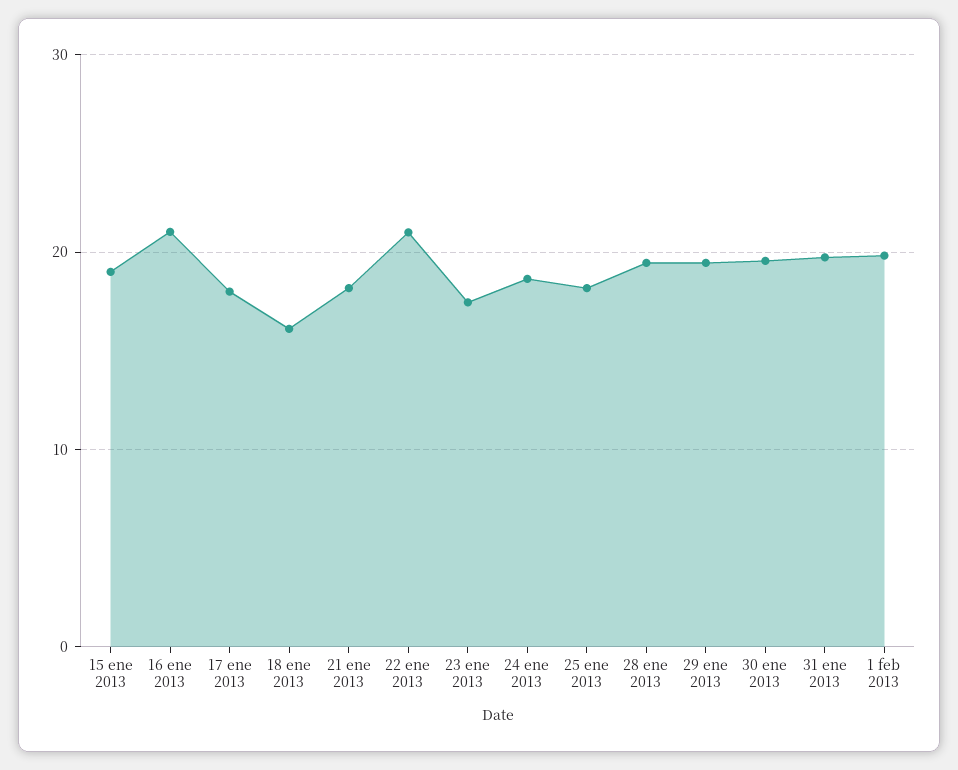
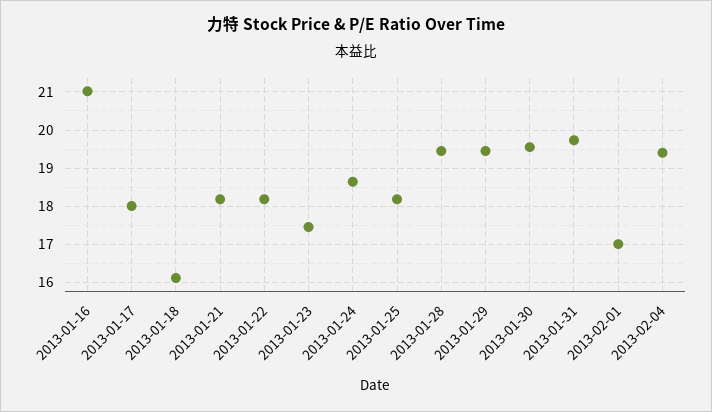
15 ene 2013: 19 -> none
22 ene 2013: 21 -> 18.2
1 feb 2013: 20 -> 17
2013-02-04: none -> 19.4

